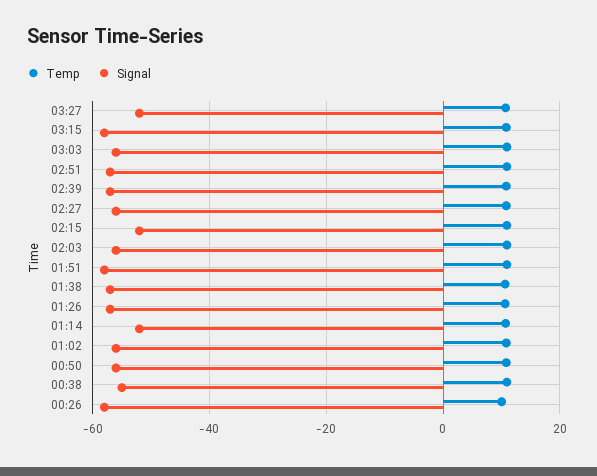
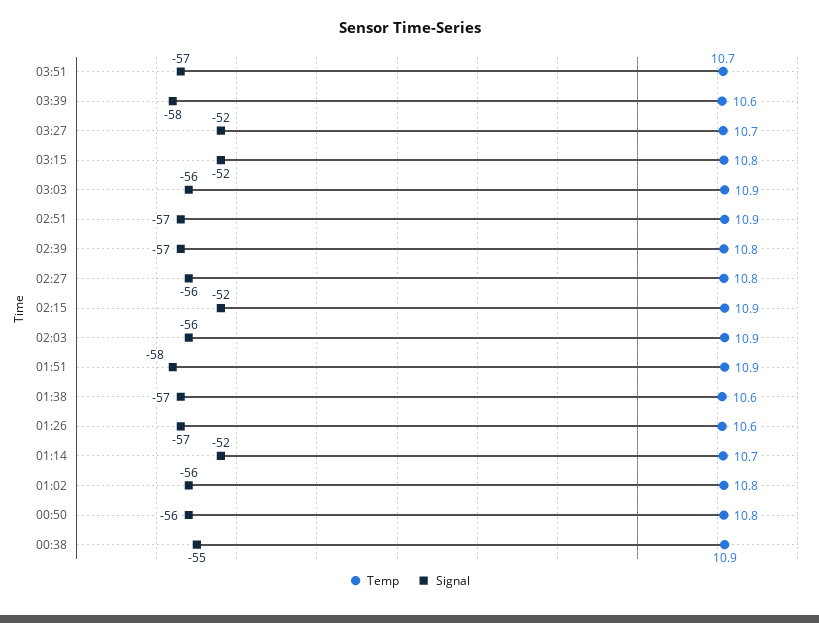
Signal, 03:15: -58 -> -52
Temp, 00:26: 10 -> none
Signal, 00:26: -58 -> none
Temp, 03:51: none -> 10.7
Signal, 03:51: none -> -57
Temp, 03:39: none -> 10.6
Signal, 03:39: none -> -58

